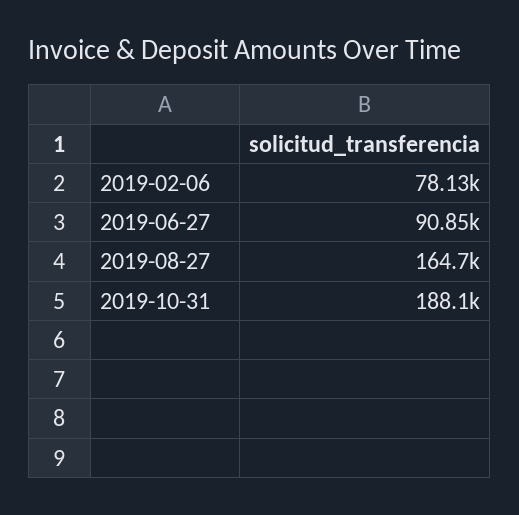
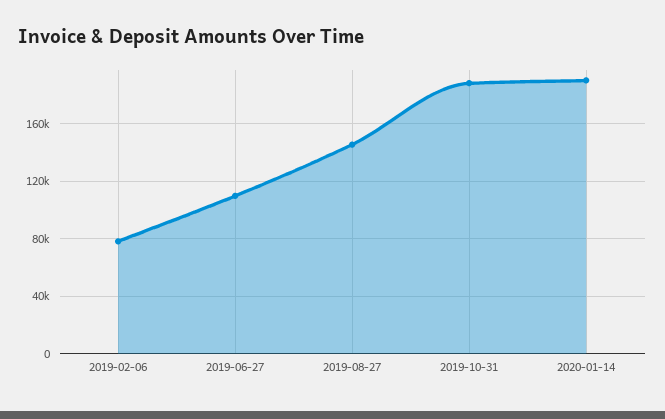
2019-06-27: 90850 -> 110000
2019-08-27: 164700 -> 145000
2020-01-14: none -> 190000

